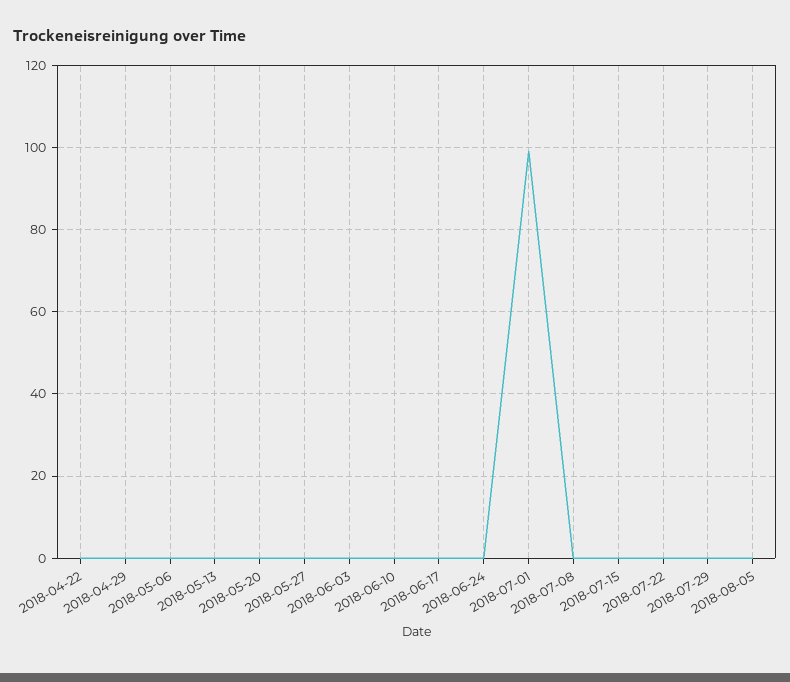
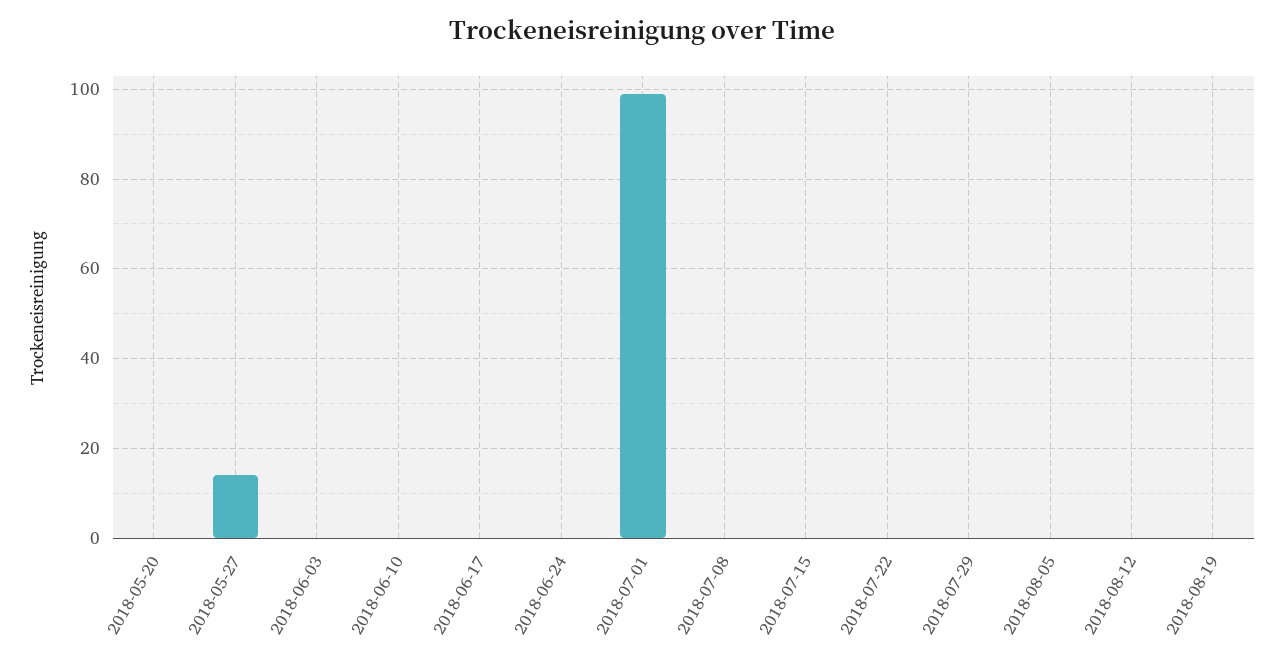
2018-04-22: 0 -> none
2018-04-29: 0 -> none
2018-05-06: 0 -> none
2018-05-13: 0 -> none
2018-05-27: 0 -> 15
2018-08-12: none -> 0
2018-08-19: none -> 0

